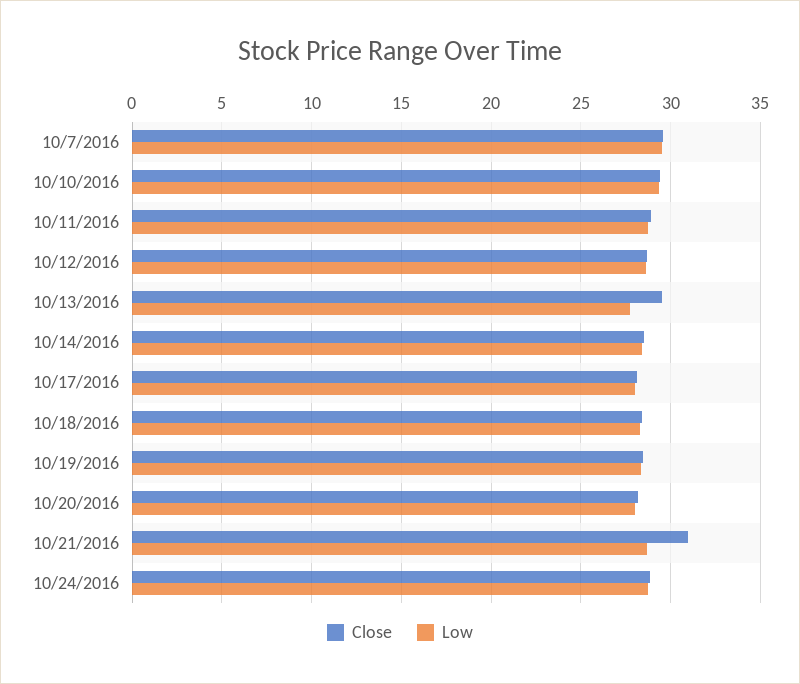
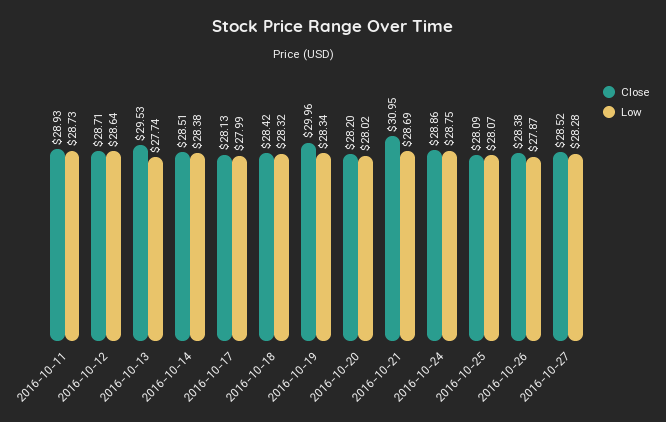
Close, 10/7/2016: 29.5 -> none
Low, 10/7/2016: 29.5 -> none
Close, 10/10/2016: 29.5 -> none
Low, 10/10/2016: 29.5 -> none
Close, 10/19/2016: 28.5 -> 29.96
Close, 2016-10-25: none -> 28.09
Low, 2016-10-25: none -> 28.07
Close, 2016-10-26: none -> 28.38
Low, 2016-10-26: none -> 27.87
Close, 2016-10-27: none -> 28.52
Low, 2016-10-27: none -> 28.28

